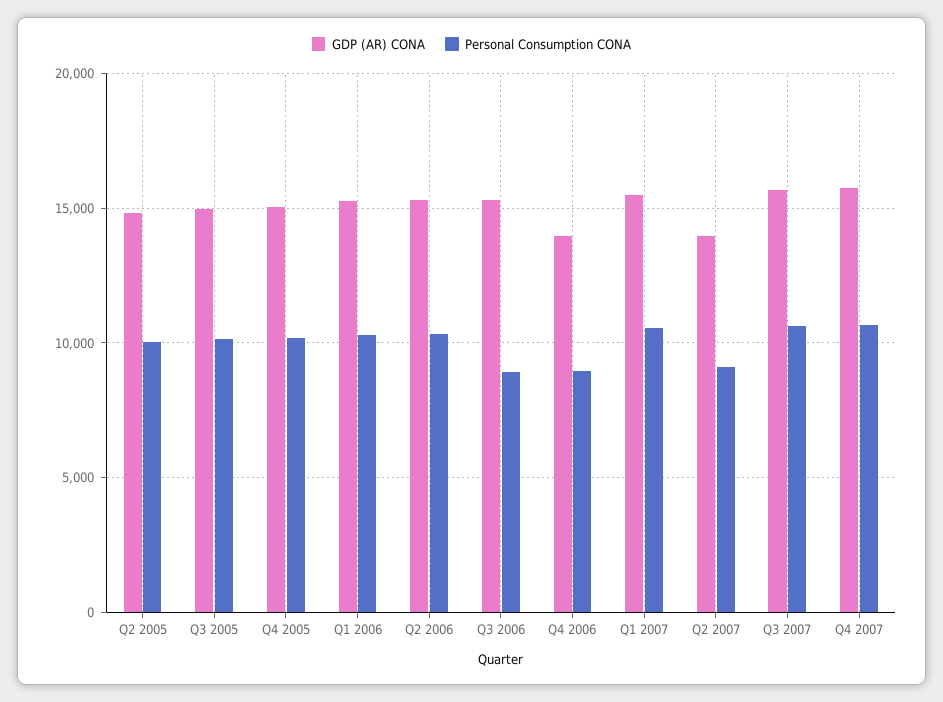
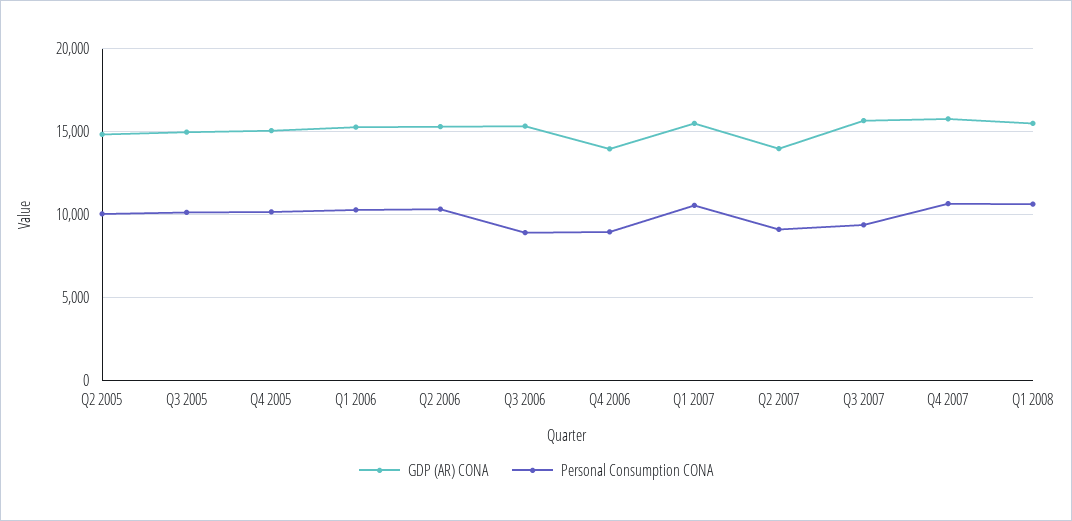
Personal Consumption CONA, Q3 2007: 10500 -> 9500
GDP (AR) CONA, Q1 2008: none -> 15500
Personal Consumption CONA, Q1 2008: none -> 10500

